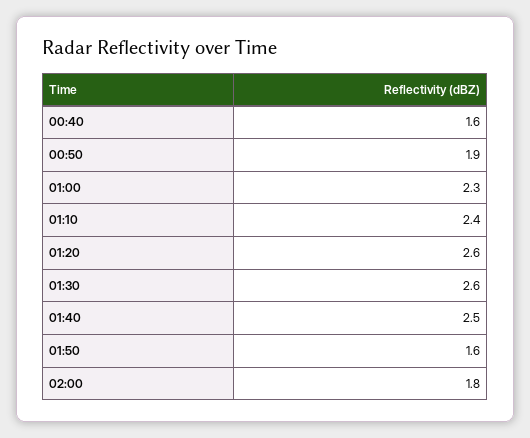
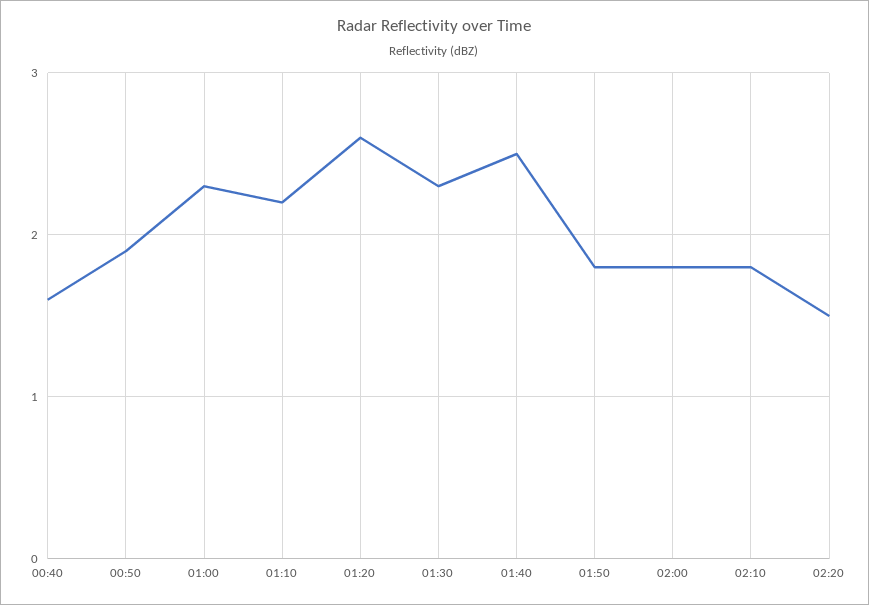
01:10: 2.4 -> 2.2
01:30: 2.6 -> 2.3
01:50: 1.6 -> 1.8
02:10: none -> 1.8
02:20: none -> 1.5

